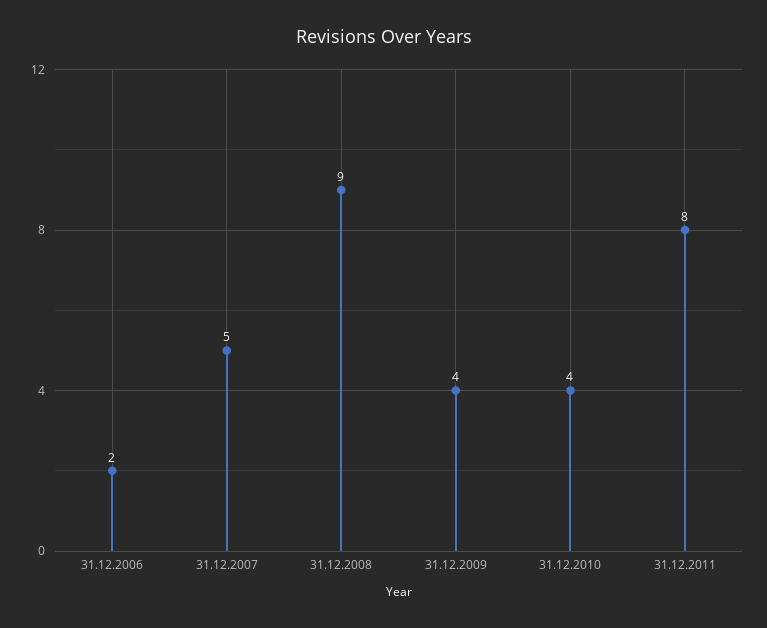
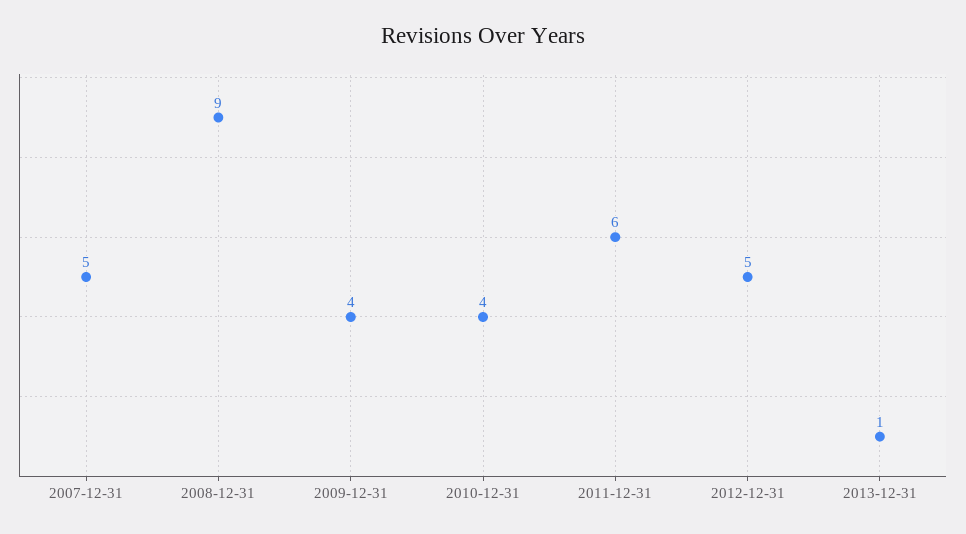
31.12.2006: 2 -> none
31.12.2011: 8 -> 6
2012-12-31: none -> 5
2013-12-31: none -> 1

